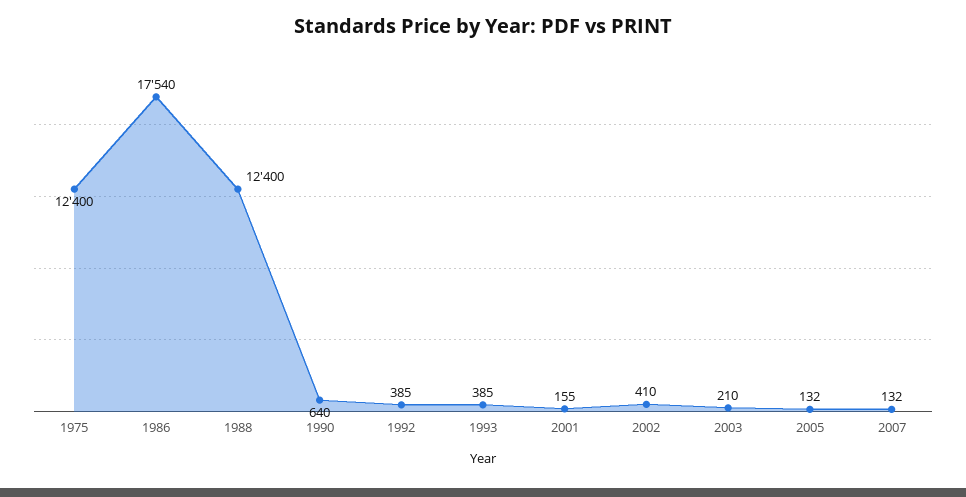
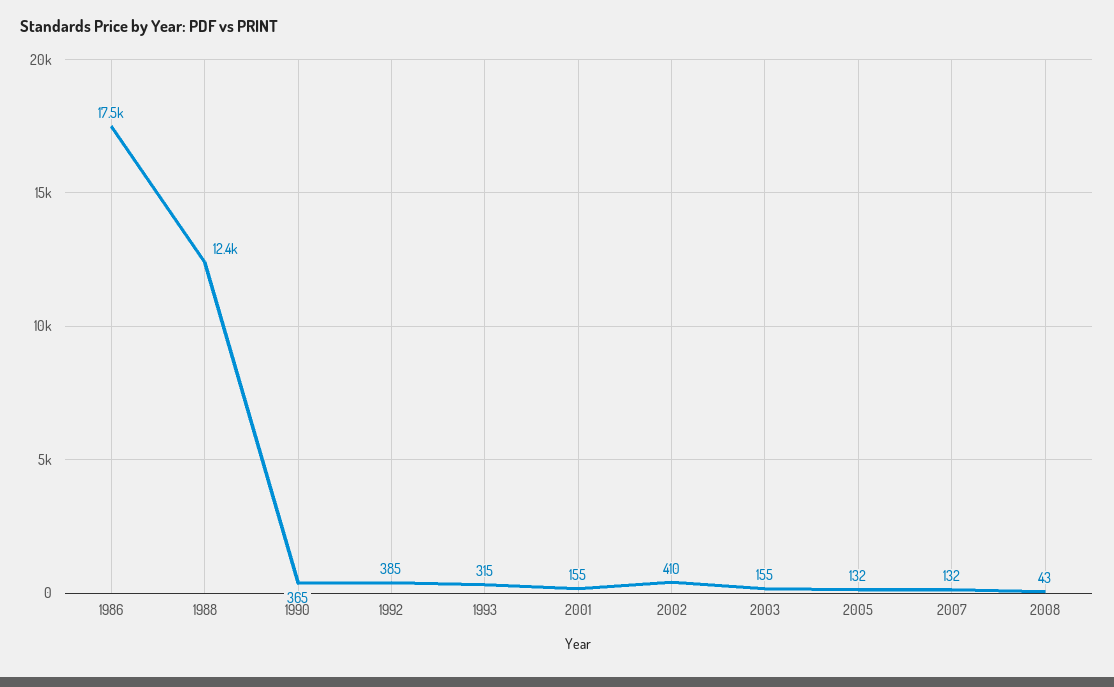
1975: 12400 -> none
1990: 640 -> 365
1993: 385 -> 315
2003: 210 -> 155
2008: none -> 43

